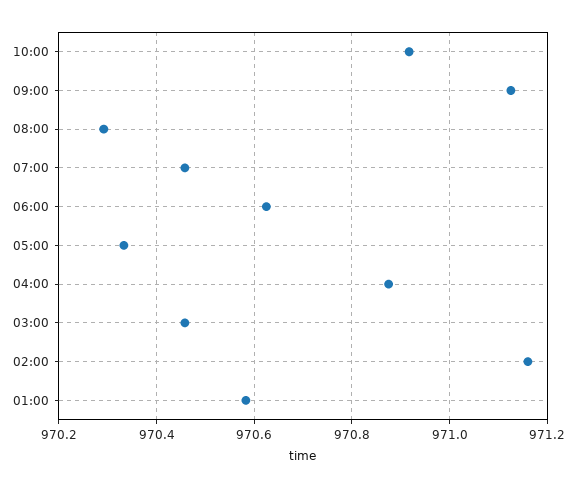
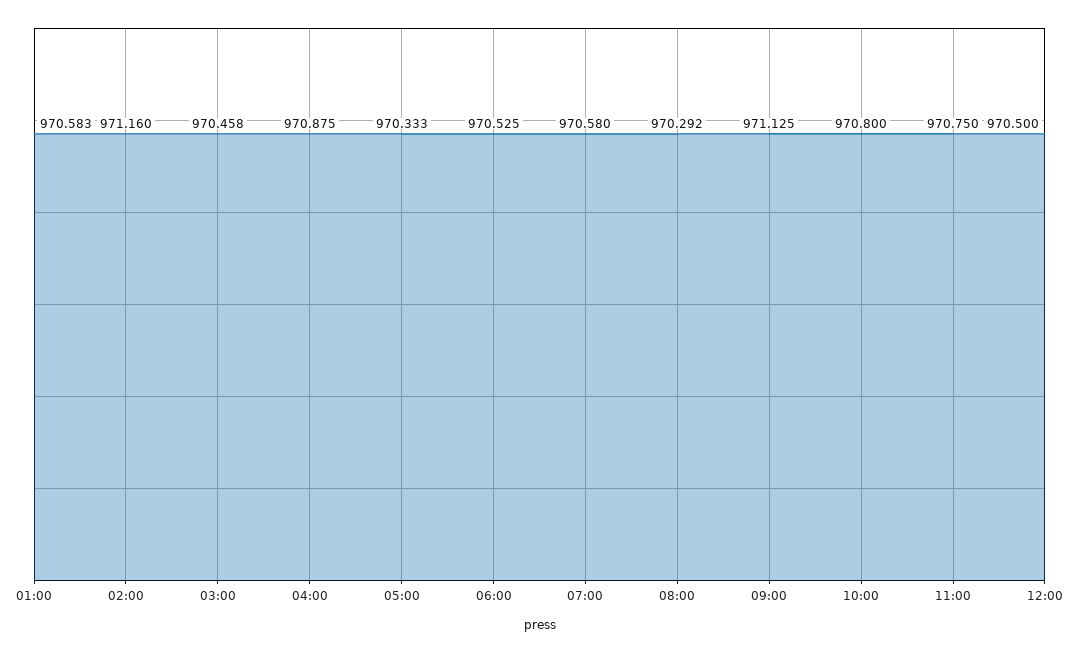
10:00: 970.92 -> 970.8
07:00: 970.46 -> 970.58
06:00: 970.62 -> 970.525
11:00: none -> 970.75
12:00: none -> 970.5

